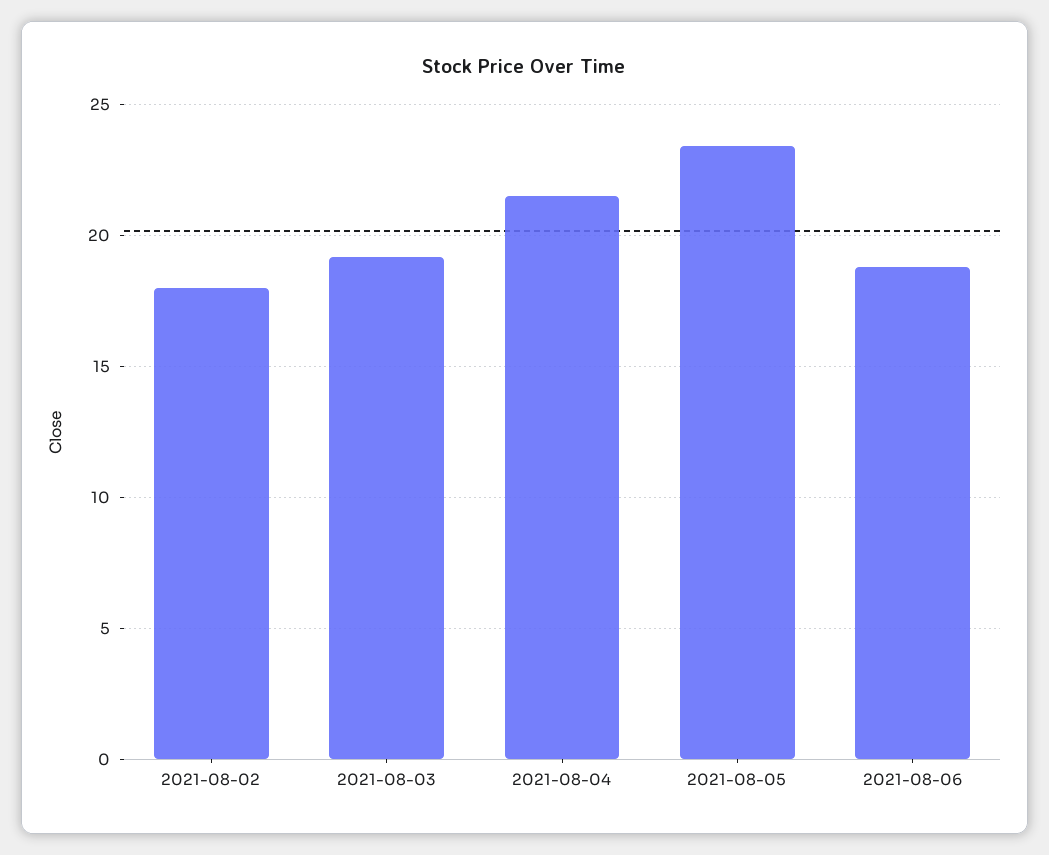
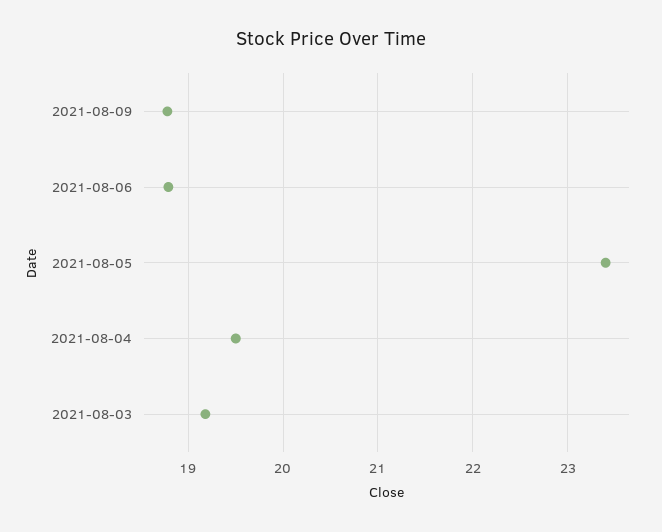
2021-08-02: 18 -> none
2021-08-04: 21.5 -> 19.5
2021-08-09: none -> 18.8

